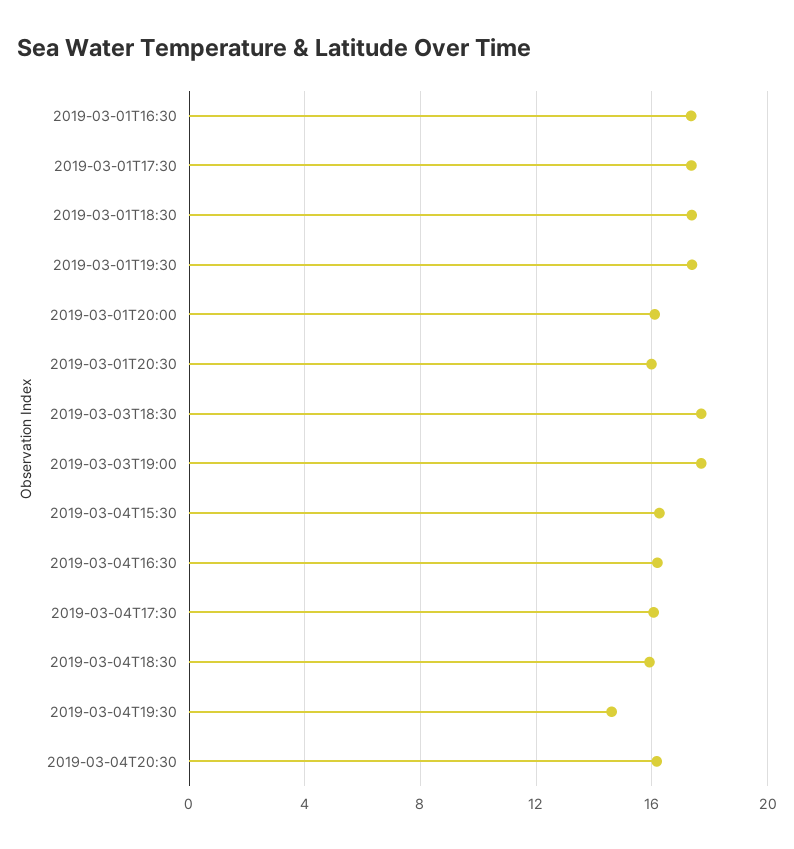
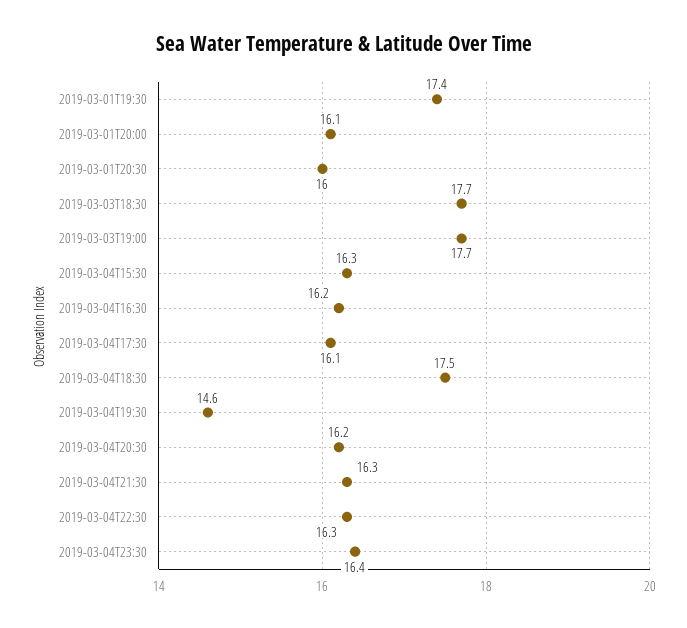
2019-03-01T16:30: 17.5 -> none
2019-03-01T17:30: 17.5 -> none
2019-03-01T18:30: 17.5 -> none
2019-03-04T18:30: 16 -> 17.5
2019-03-04T21:30: none -> 16.3
2019-03-04T22:30: none -> 16.3
2019-03-04T23:30: none -> 16.4

